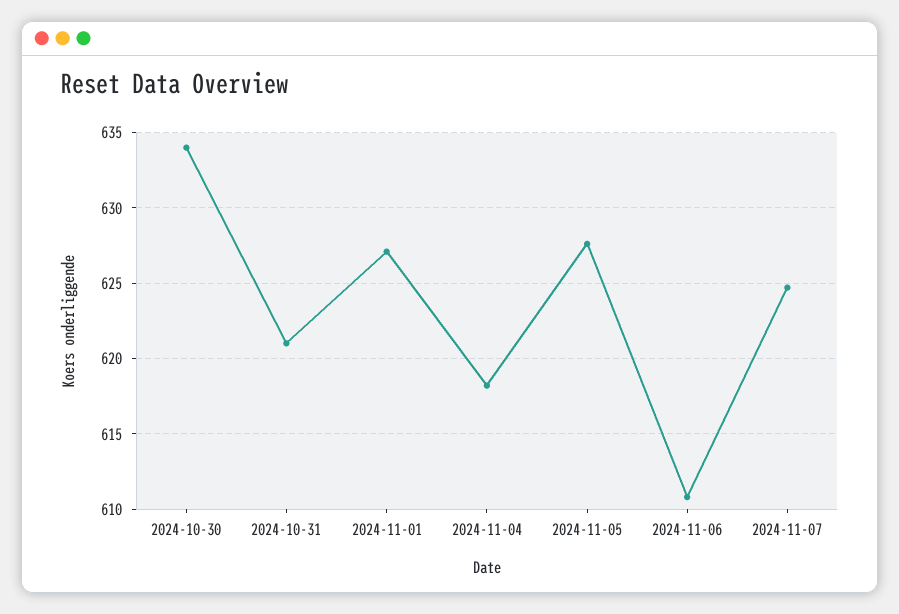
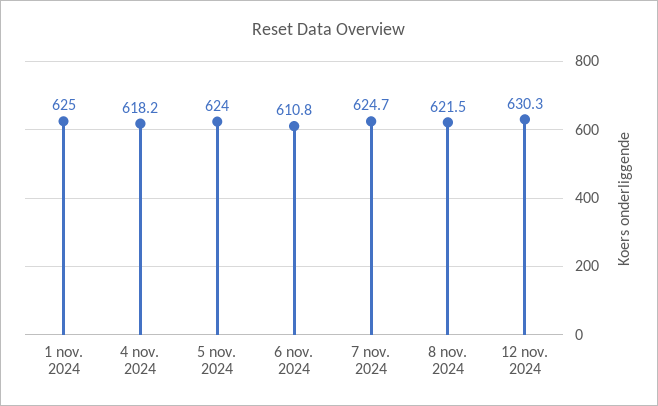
2024-10-30: 634 -> none
2024-10-31: 621 -> none
2024-11-01: 627 -> 625
2024-11-05: 627.5 -> 624
8 nov. 2024: none -> 621.5
12 nov. 2024: none -> 630.3

